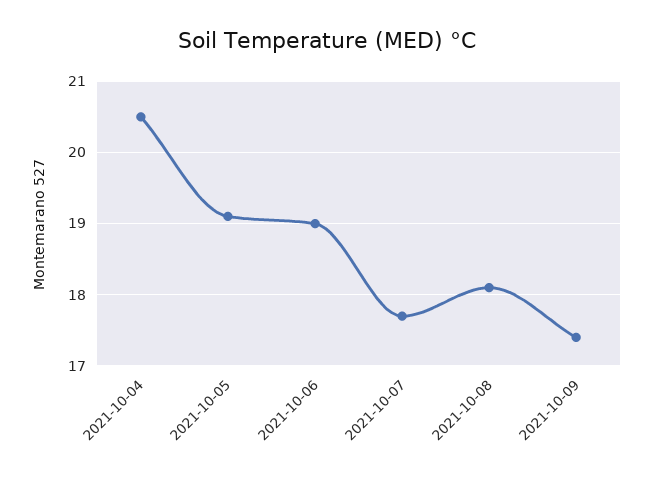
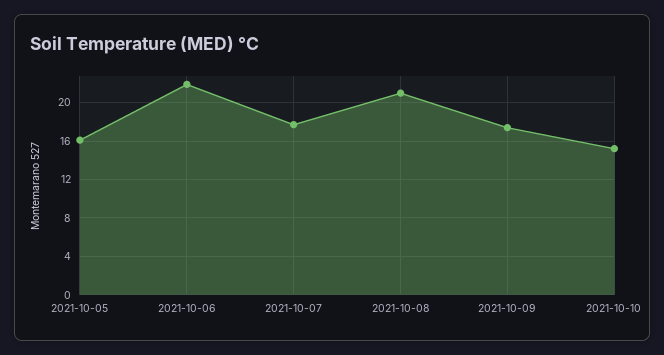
2021-10-04: 20.5 -> none
2021-10-05: 19.1 -> 16
2021-10-06: 19 -> 22
2021-10-08: 18.1 -> 21
2021-10-10: none -> 15

